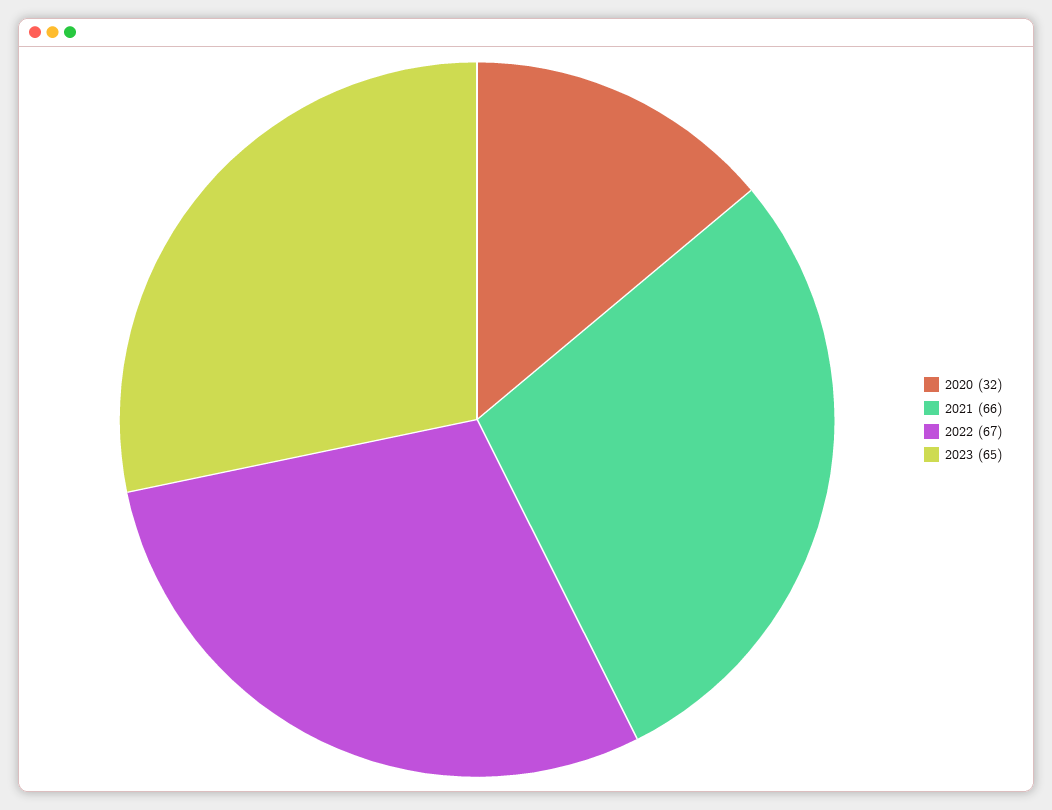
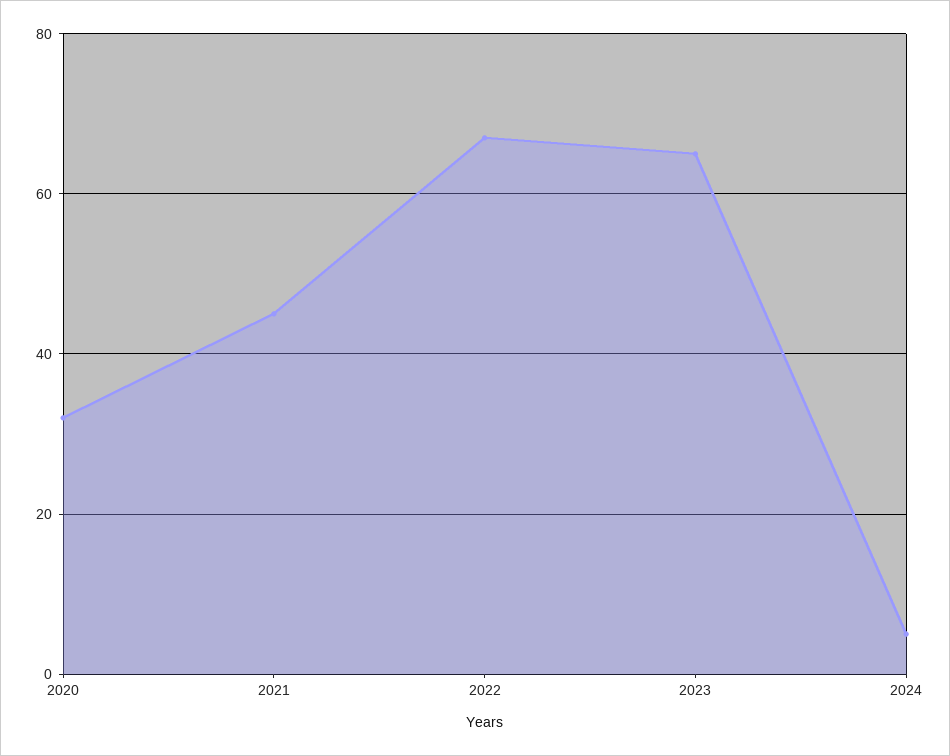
2021: 66 -> 45
2024: none -> 5

